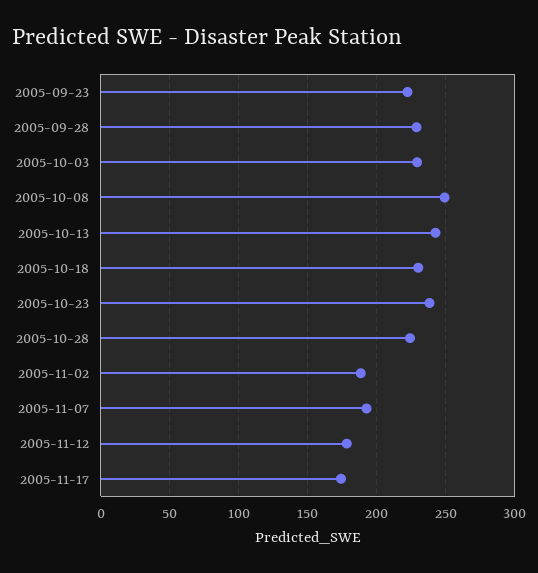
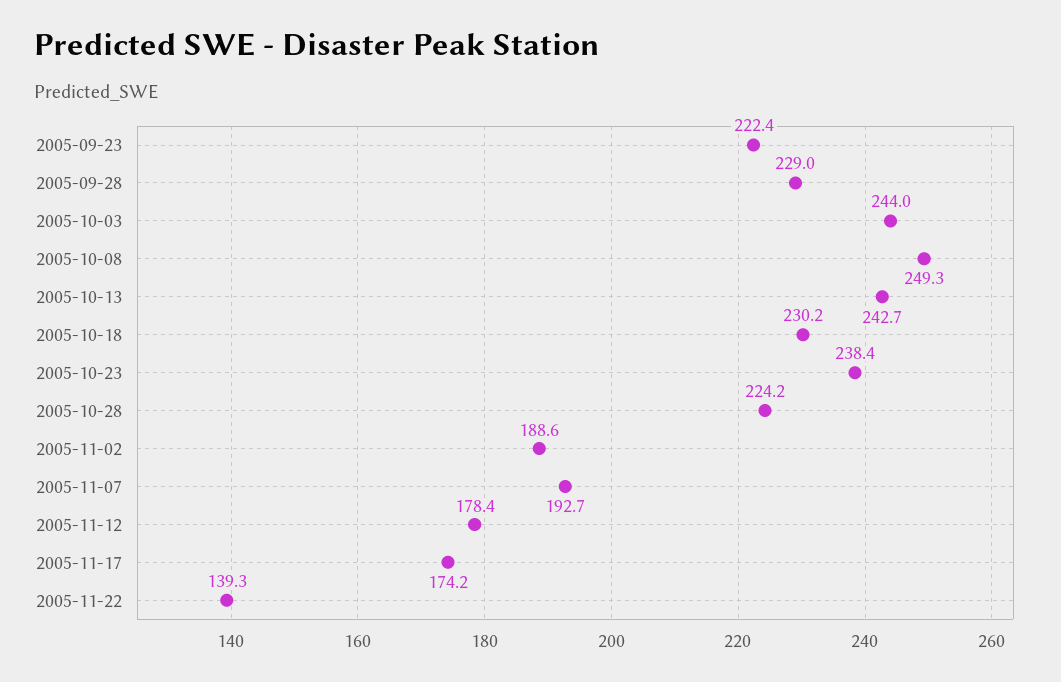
2005-10-03: 230 -> 244
2005-11-22: none -> 139.3

